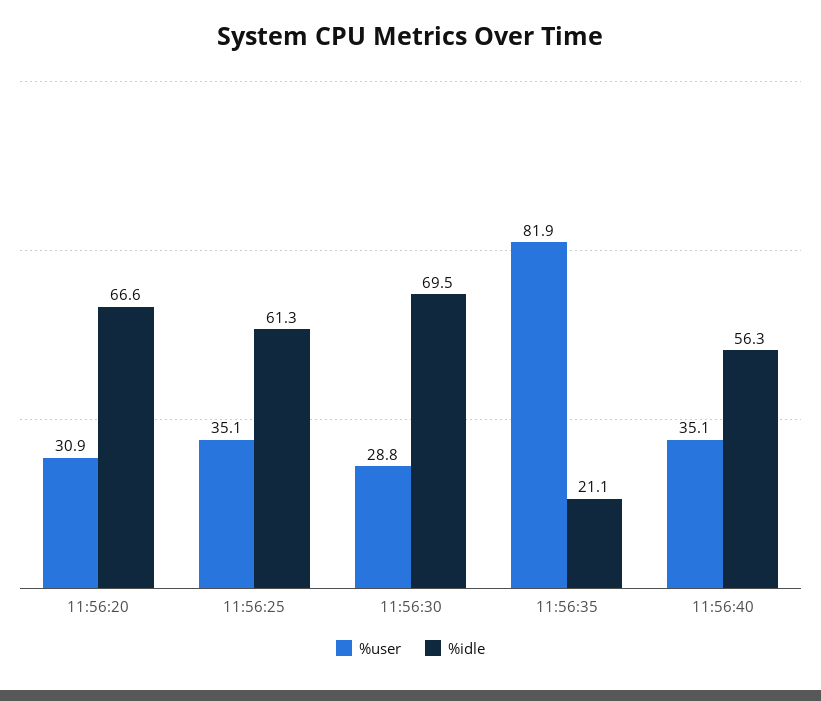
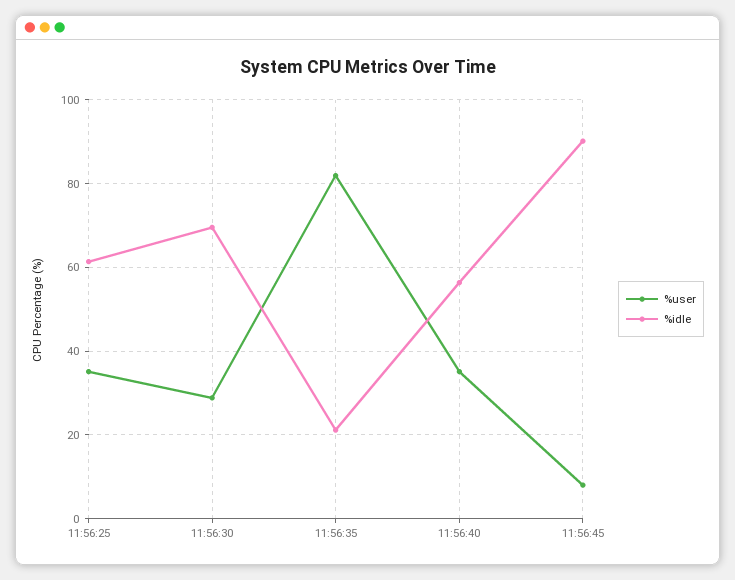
%user, 11:56:20: 30.9 -> none
%idle, 11:56:20: 66.6 -> none
%user, 11:56:45: none -> 8
%idle, 11:56:45: none -> 90

